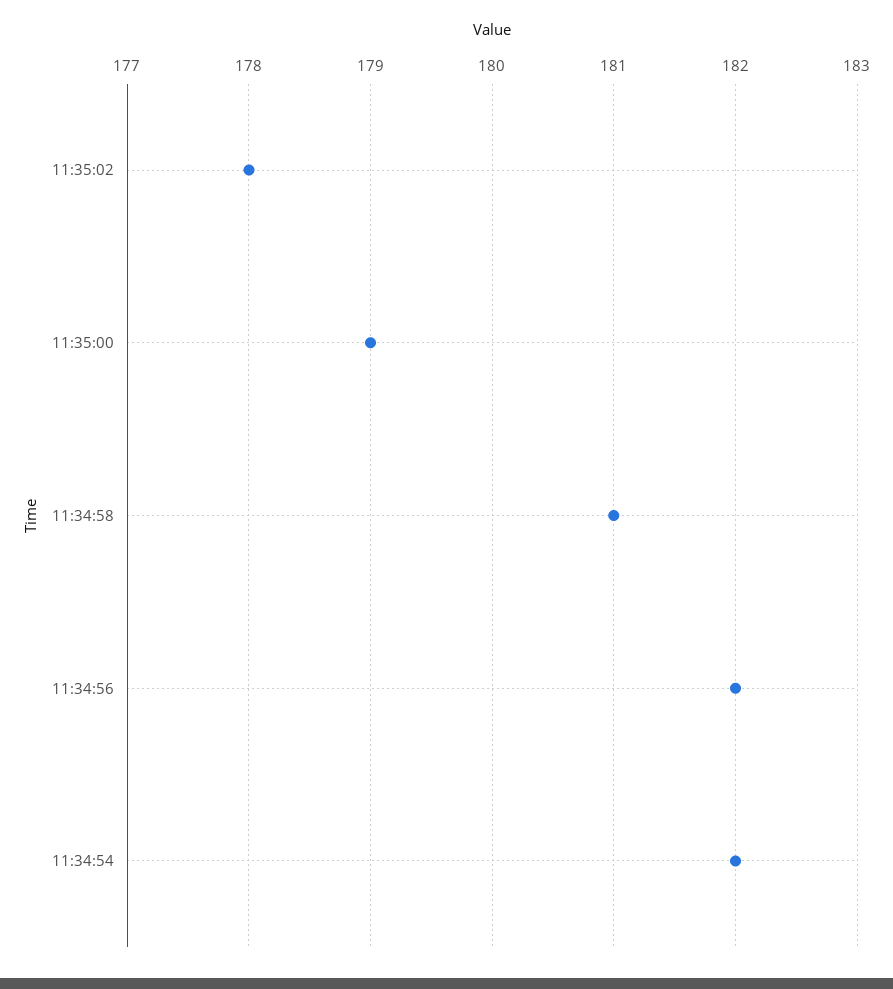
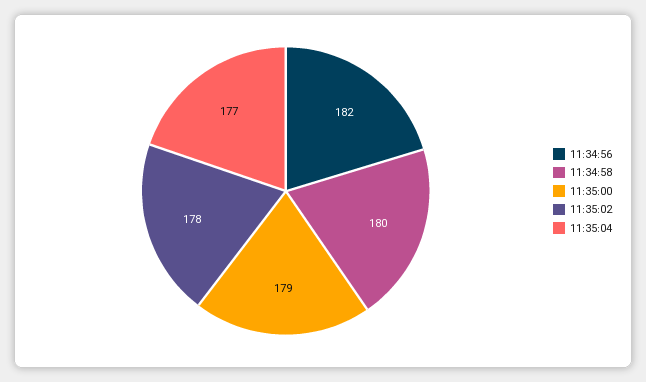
11:34:58: 181 -> 180
11:34:54: 182 -> none
11:35:04: none -> 177

